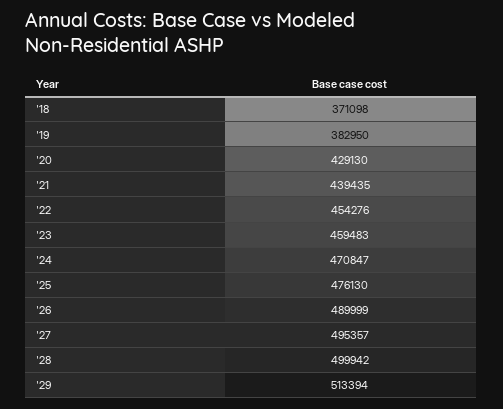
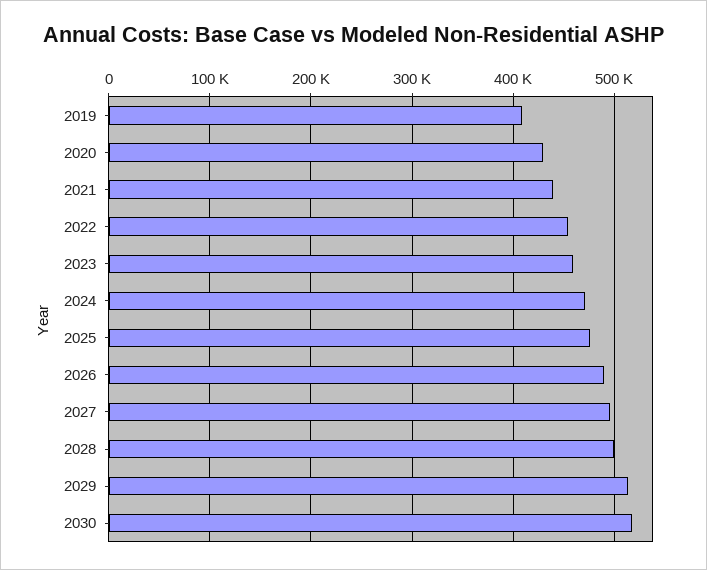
'18: 371098 -> none
'19: 382950 -> 410000
2030: none -> 520000

